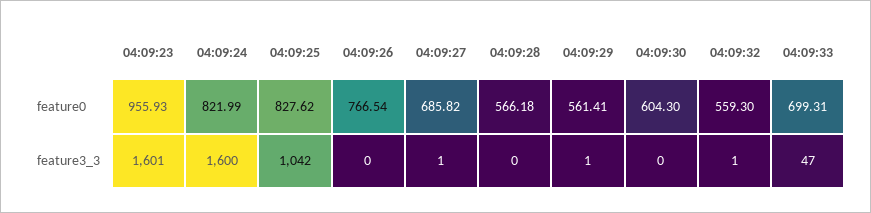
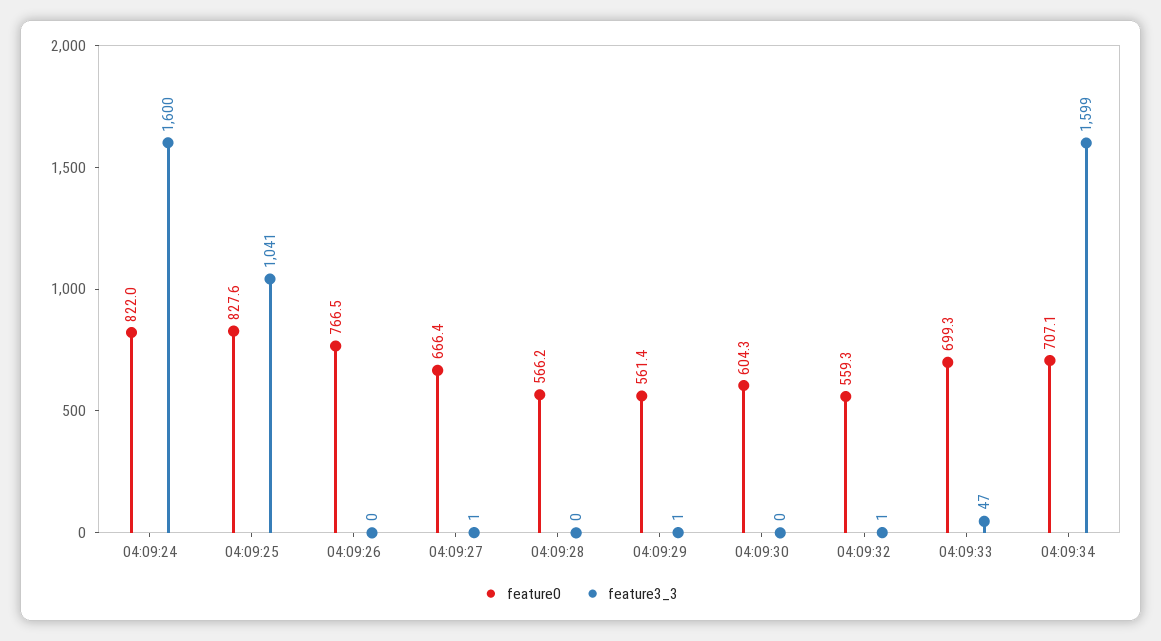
feature0, 04:09:23: 955.93 -> none
feature0, 04:09:27: 685.82 -> 666.4
feature3_3, 04:09:23: 1601 -> none
feature3_3, 04:09:25: 1042 -> 1041
feature0, 04:09:34: none -> 707.1
feature3_3, 04:09:34: none -> 1599

